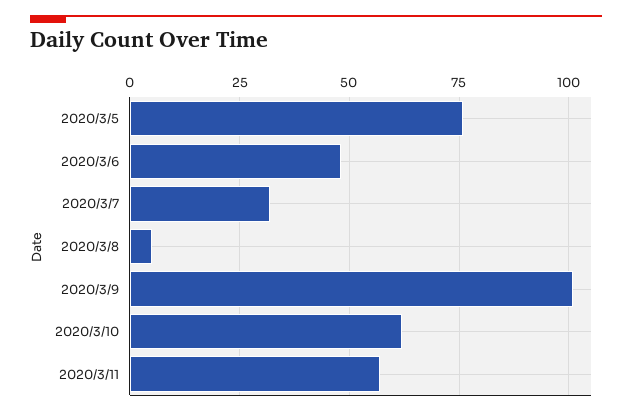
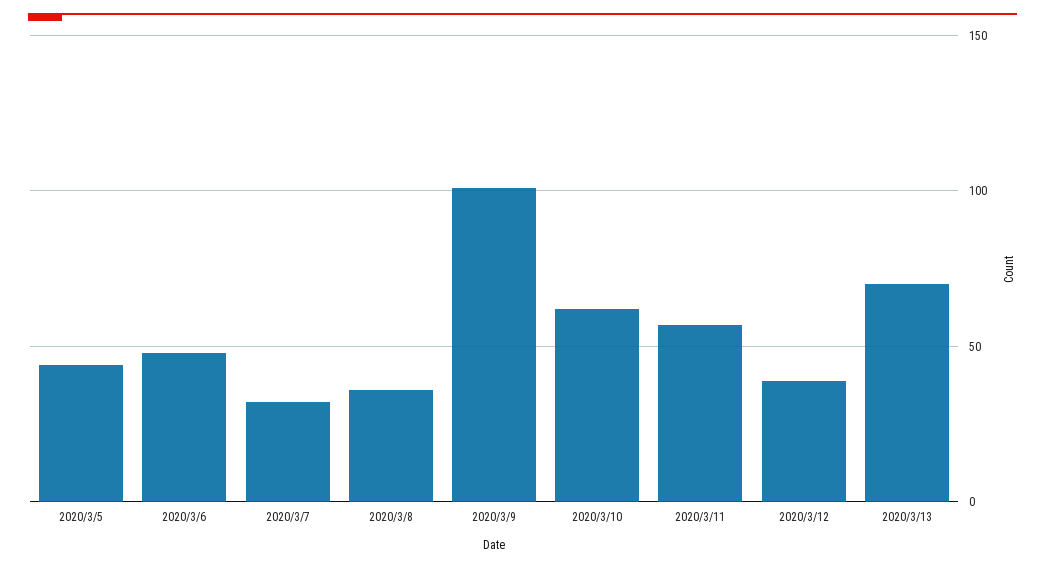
2020/3/5: 75 -> 45
2020/3/8: 5 -> 35
2020/3/12: none -> 40
2020/3/13: none -> 70

